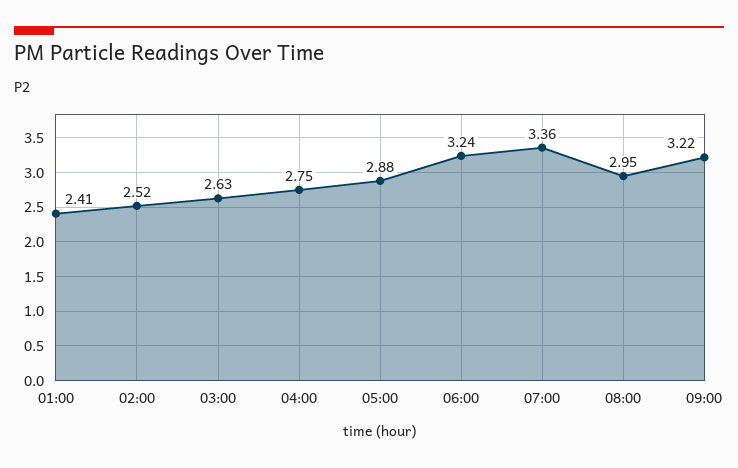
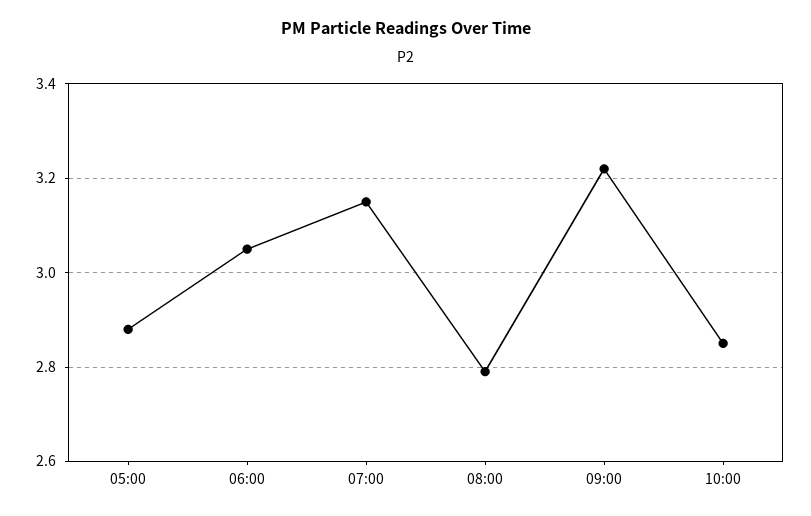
01:00: 2.41 -> none
02:00: 2.52 -> none
03:00: 2.63 -> none
04:00: 2.75 -> none
06:00: 3.24 -> 3.05
07:00: 3.36 -> 3.15
08:00: 2.95 -> 2.8
10:00: none -> 2.85

